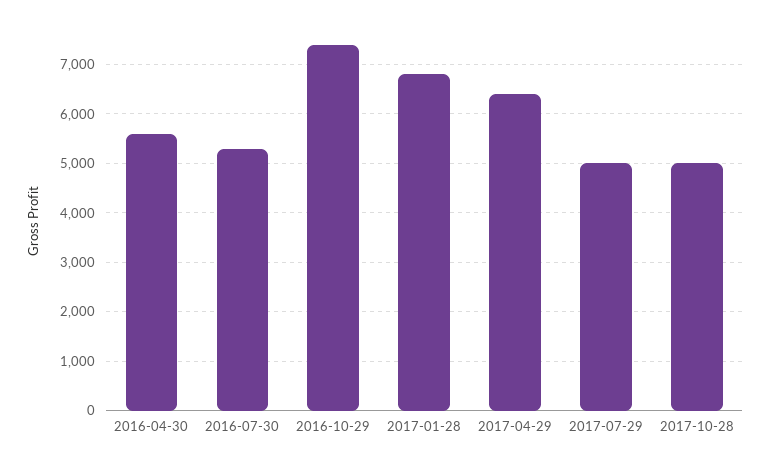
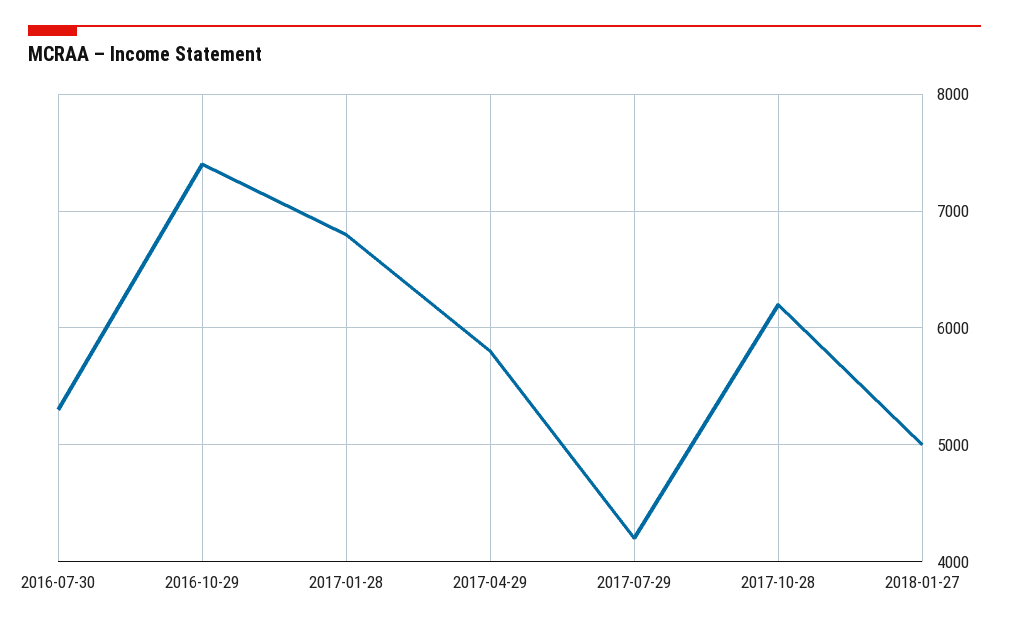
2016-04-30: 5600 -> none
2017-04-29: 6400 -> 5800
2017-07-29: 5000 -> 4200
2017-10-28: 5000 -> 6200
2018-01-27: none -> 5000

